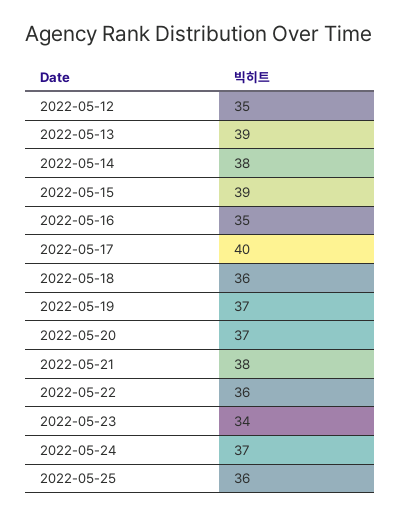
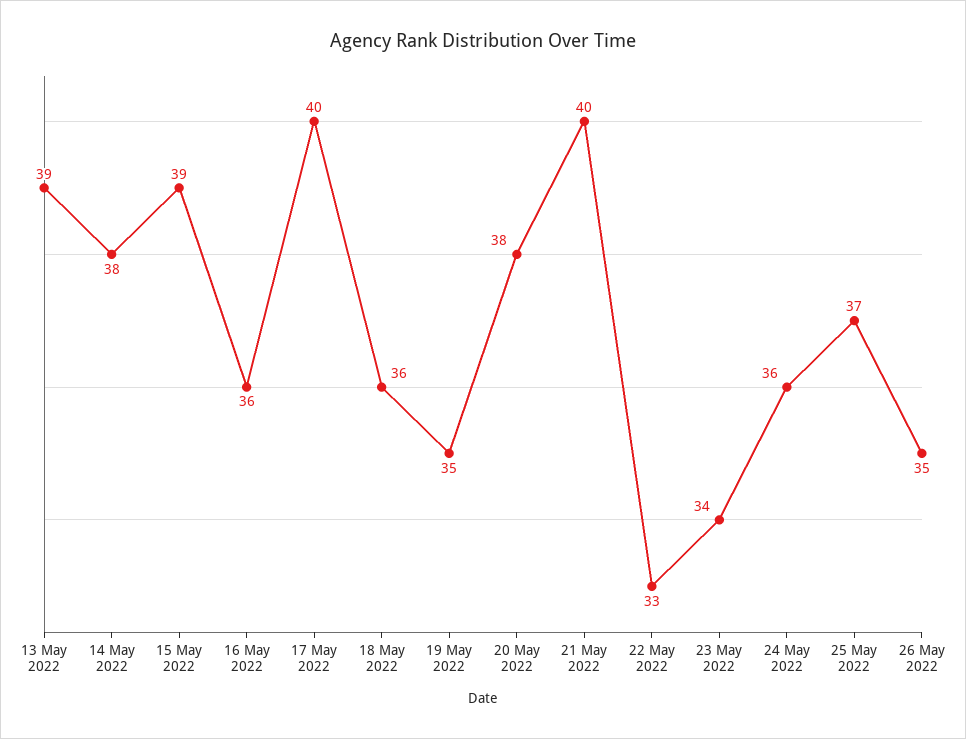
2022-05-12: 35 -> none
2022-05-16: 35 -> 36
2022-05-19: 37 -> 35
2022-05-20: 37 -> 38
2022-05-21: 38 -> 40
2022-05-22: 36 -> 33
2022-05-24: 37 -> 36
2022-05-25: 36 -> 37
26 May 2022: none -> 35

